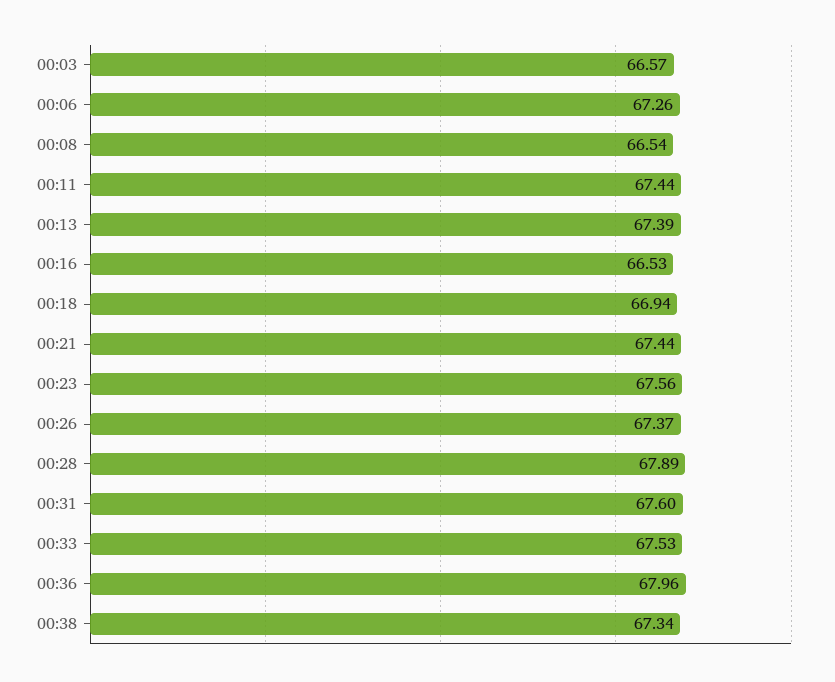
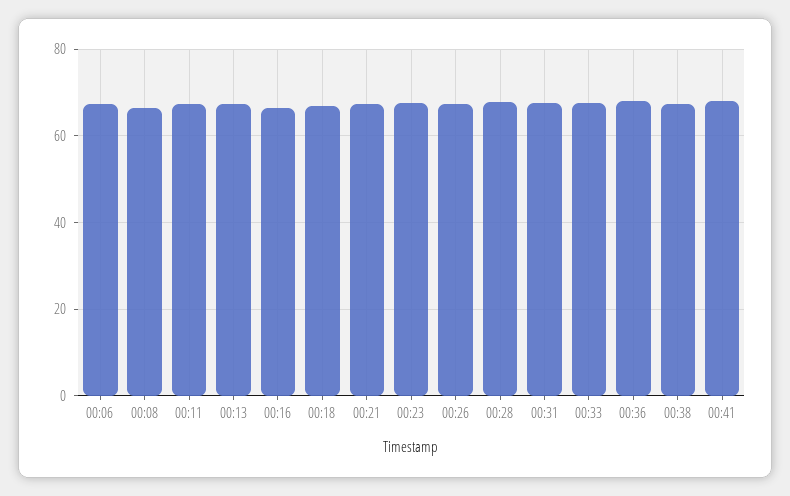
00:03: 66.57 -> none
00:41: none -> 68

